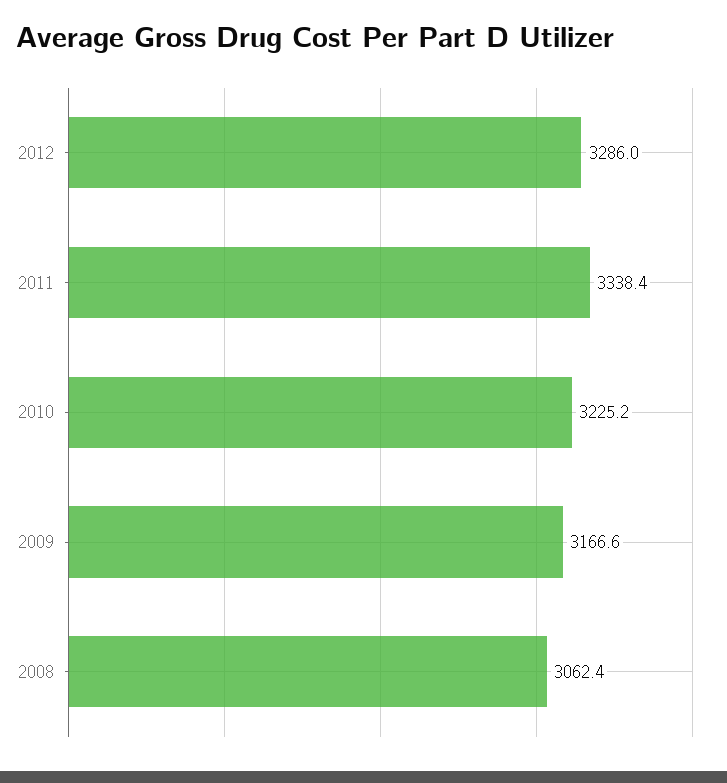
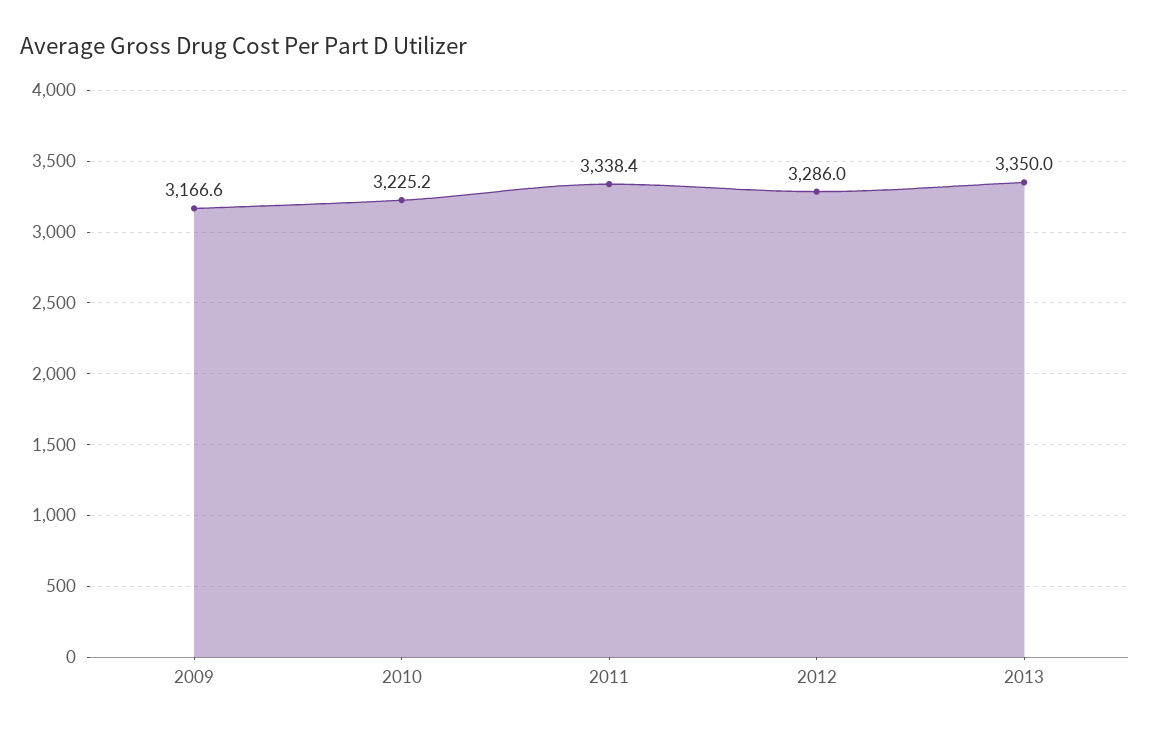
2008: 3062.4 -> none
2013: none -> 3350

